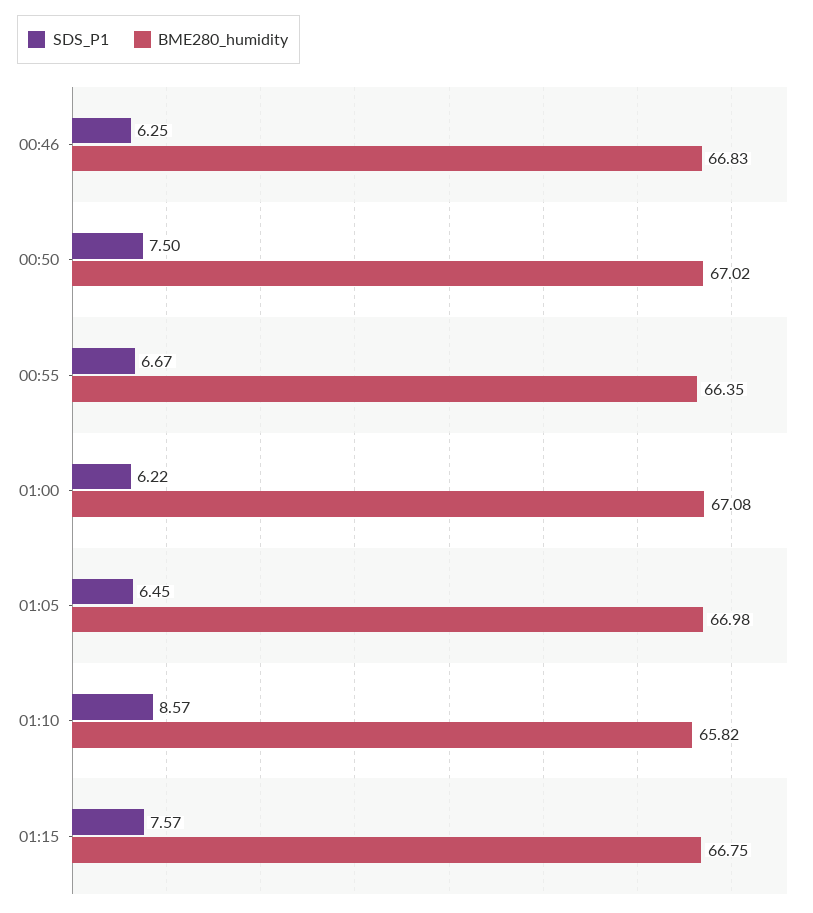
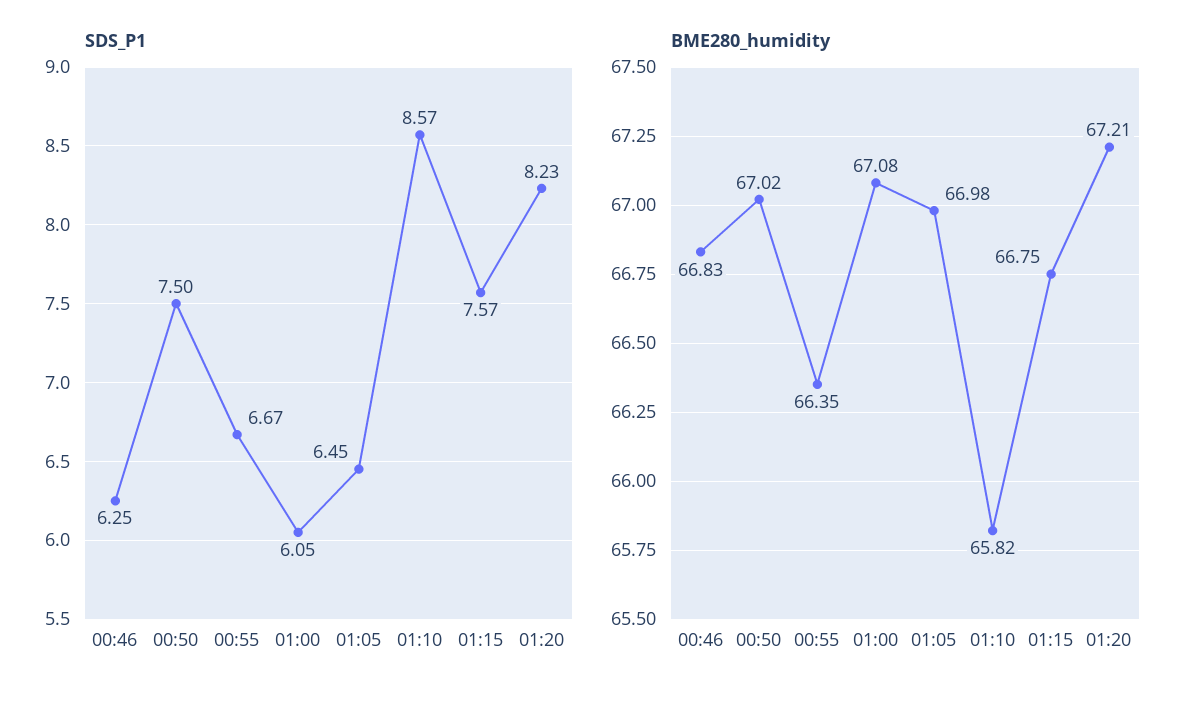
SDS_P1, 01:00: 6.22 -> 6.05
SDS_P1, 01:20: none -> 8.23
BME280_humidity, 01:20: none -> 67.21

